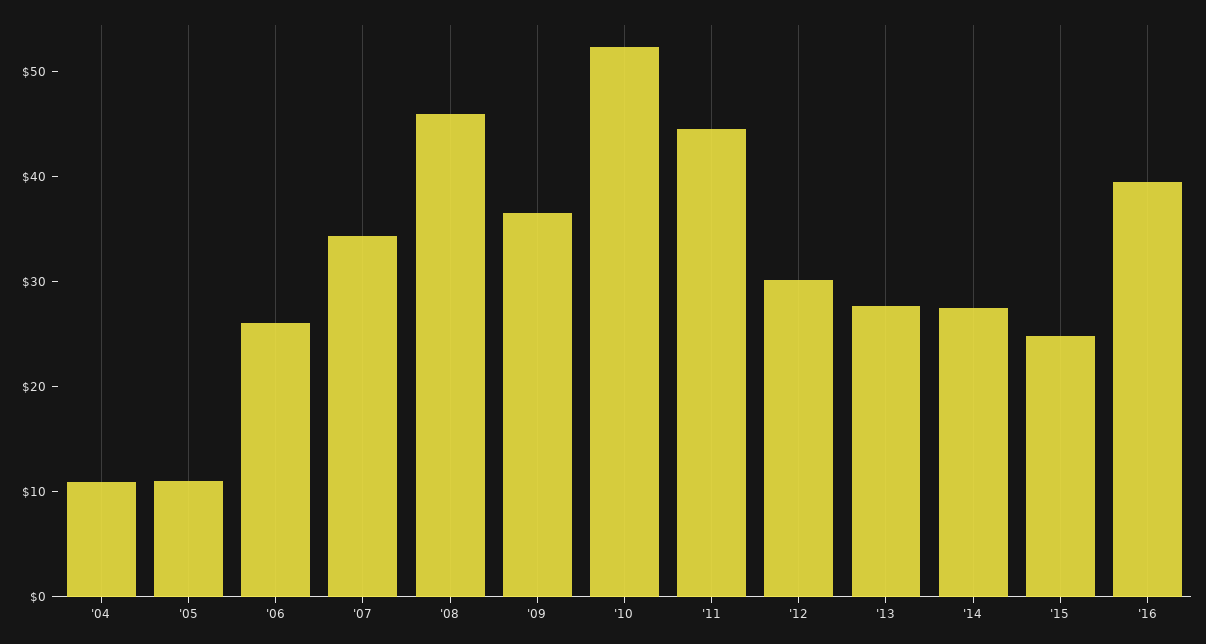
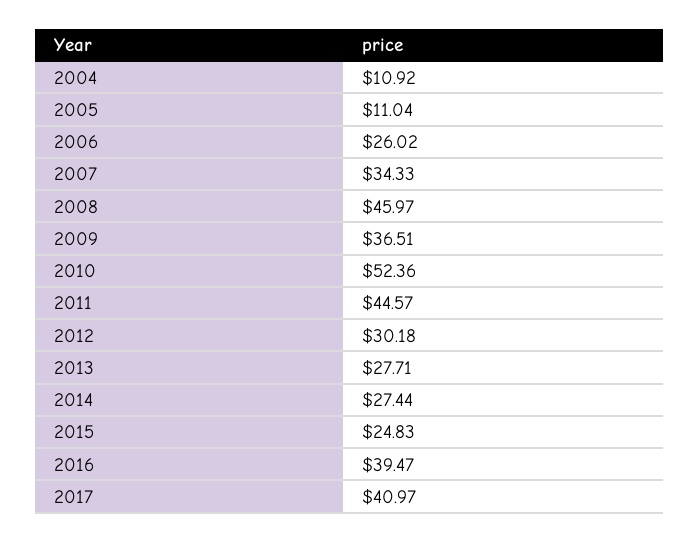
2017: none -> 40.97

